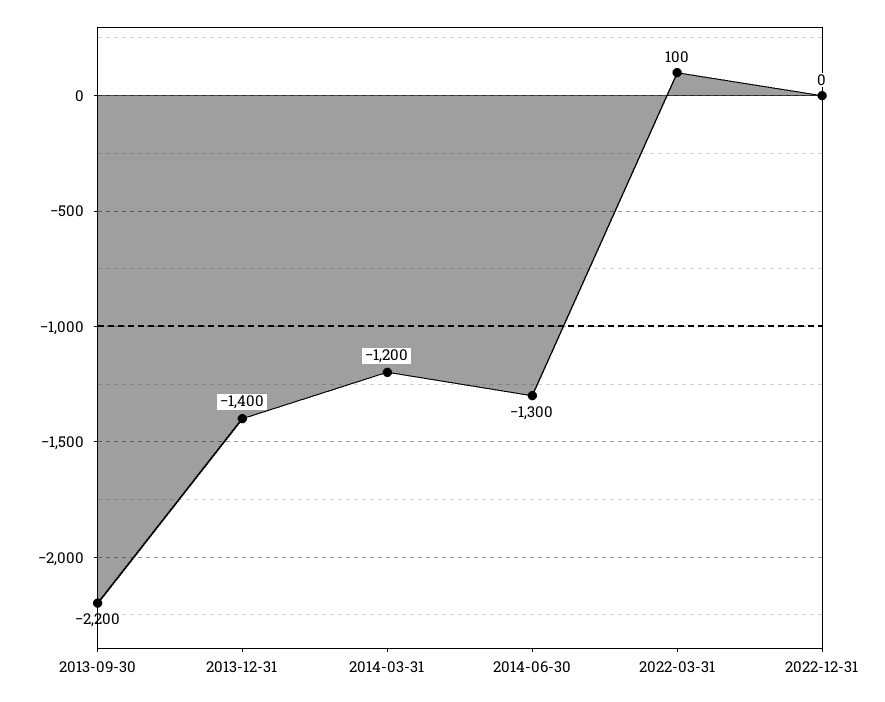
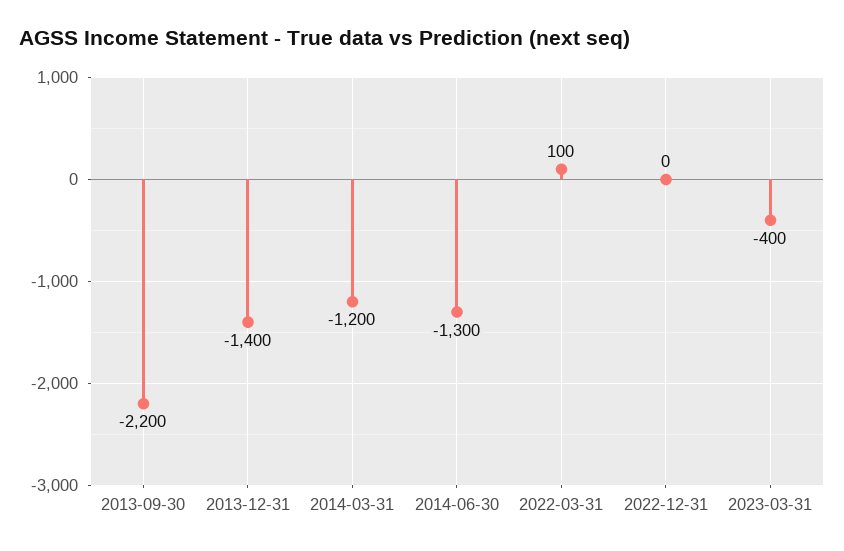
2023-03-31: none -> -400

